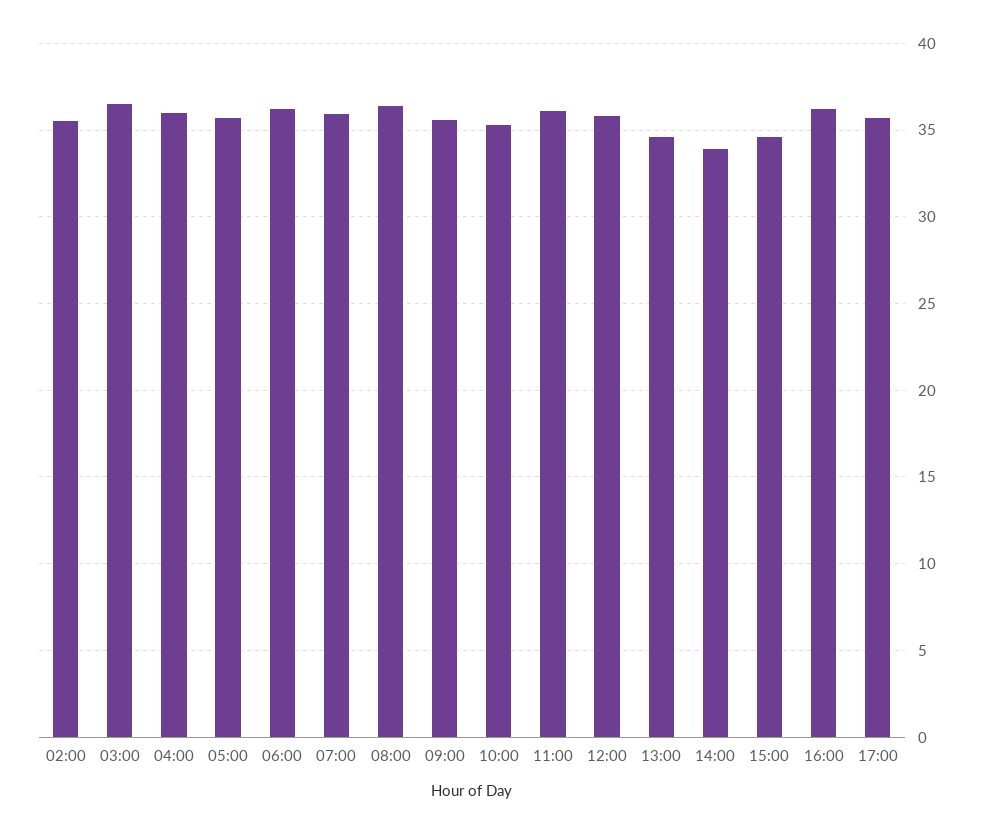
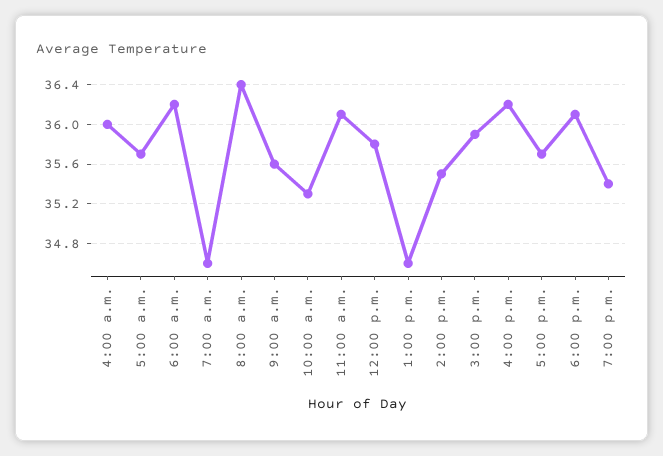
02:00: 35.5 -> none
03:00: 36.5 -> none
07:00: 36 -> 34.6
14:00: 34 -> 35.5
15:00: 34.5 -> 35.9
6:00 p.m.: none -> 36.1
7:00 p.m.: none -> 35.4

